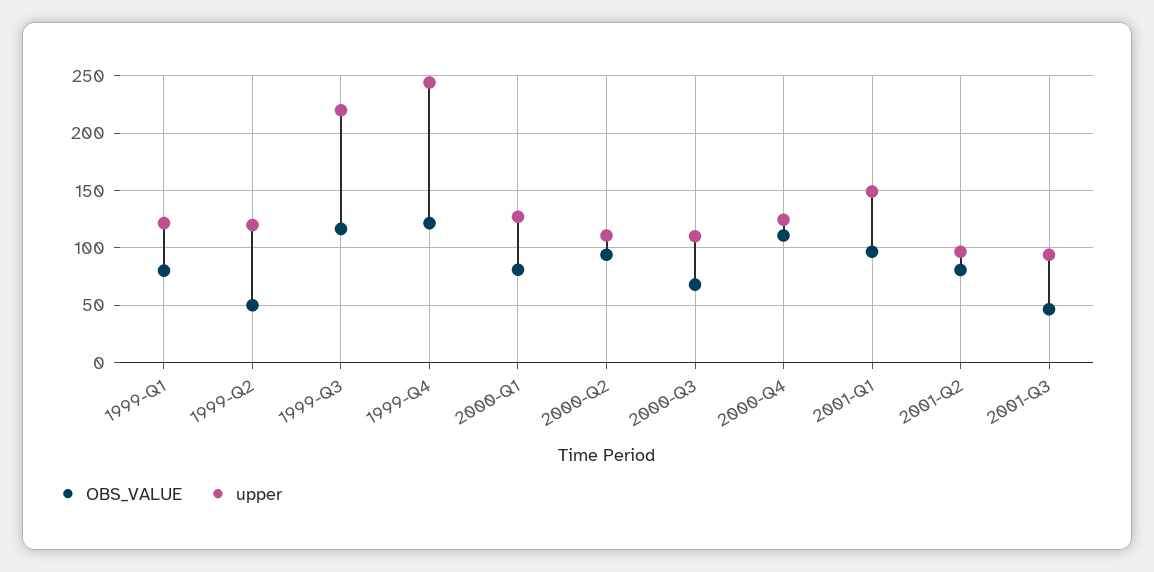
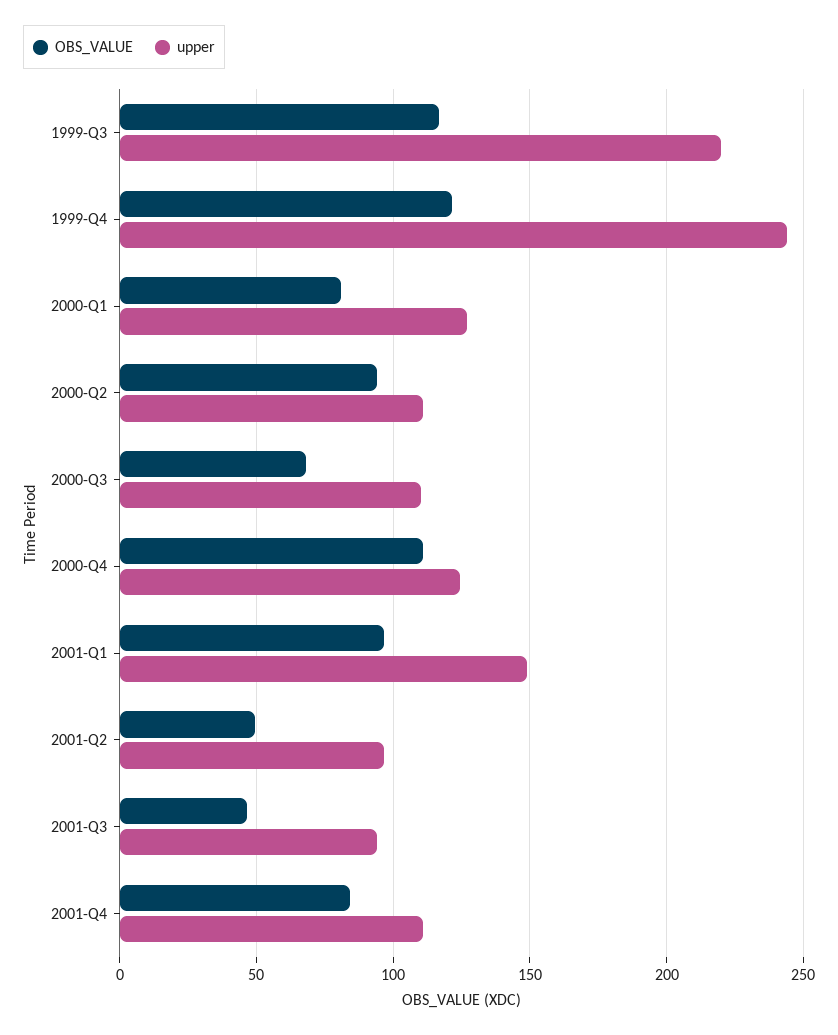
OBS_VALUE, 1999-Q1: 80 -> none
upper, 1999-Q1: 120 -> none
OBS_VALUE, 1999-Q2: 50 -> none
upper, 1999-Q2: 120 -> none
OBS_VALUE, 2001-Q2: 80 -> 50
OBS_VALUE, 2001-Q4: none -> 85
upper, 2001-Q4: none -> 110

